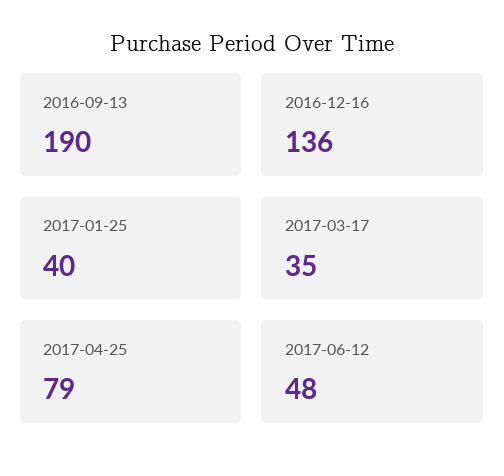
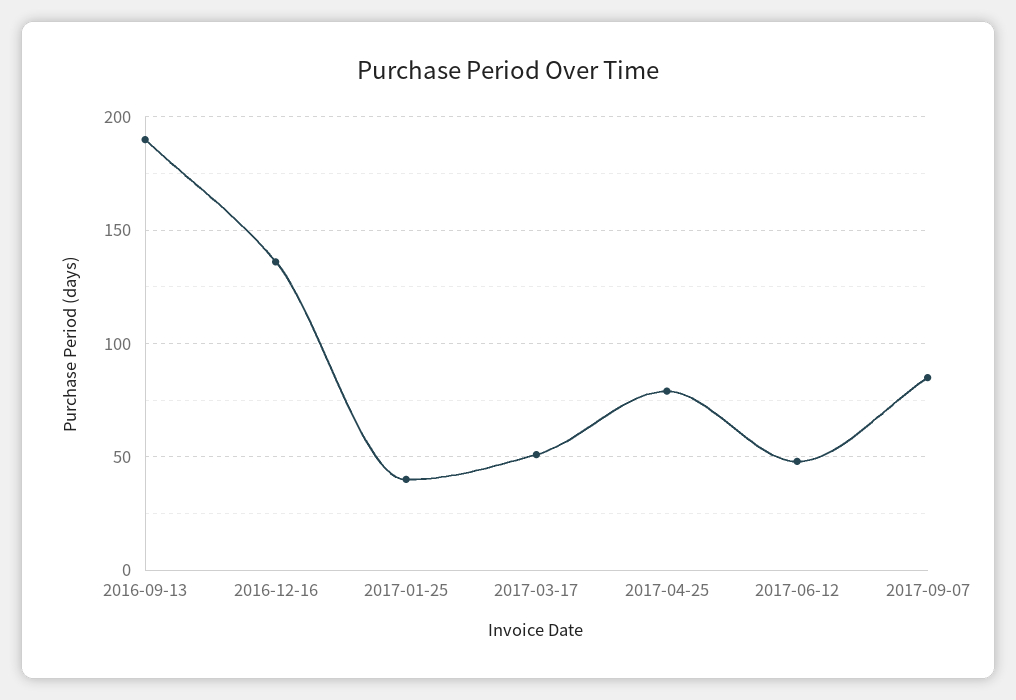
2017-03-17: 35 -> 50
2017-09-07: none -> 85

